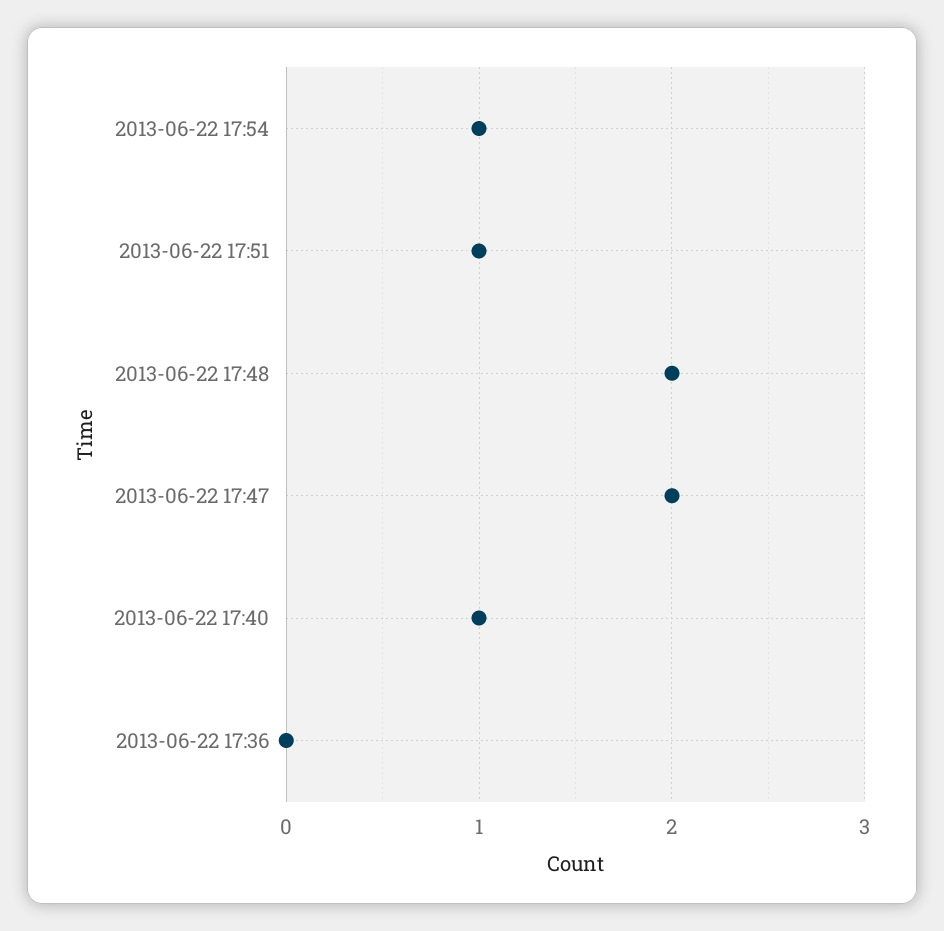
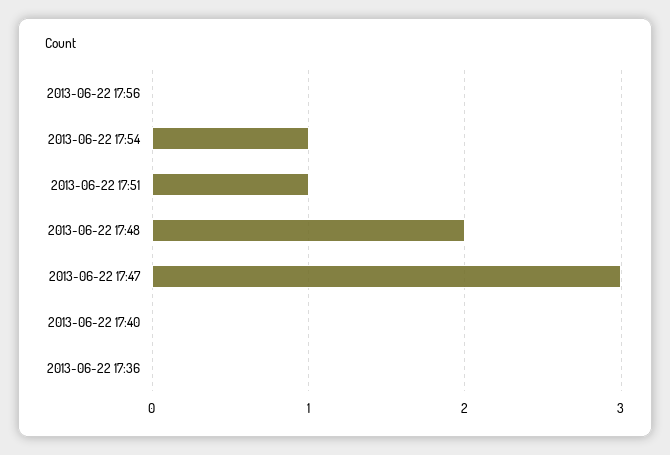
2013-06-22 17:47: 2 -> 3
2013-06-22 17:40: 1 -> 0
2013-06-22 17:56: none -> 0

